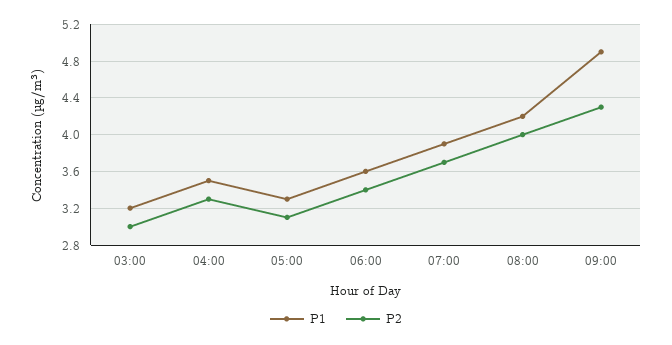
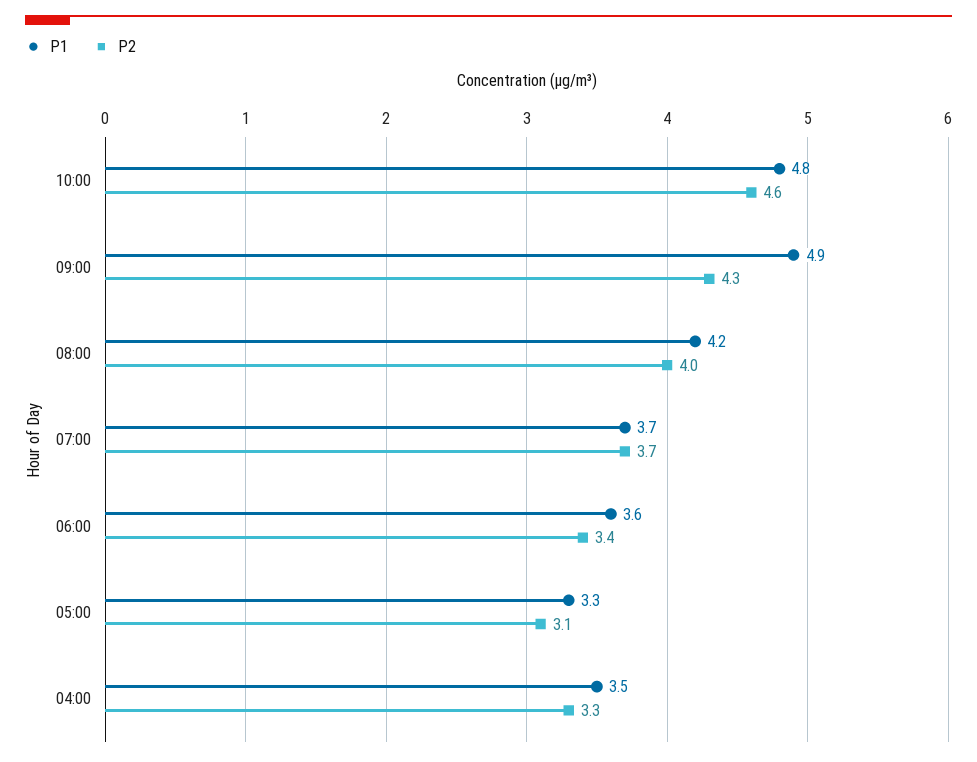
P1, 03:00: 3.2 -> none
P2, 03:00: 3 -> none
P1, 07:00: 3.9 -> 3.7
P1, 10:00: none -> 4.8
P2, 10:00: none -> 4.6

